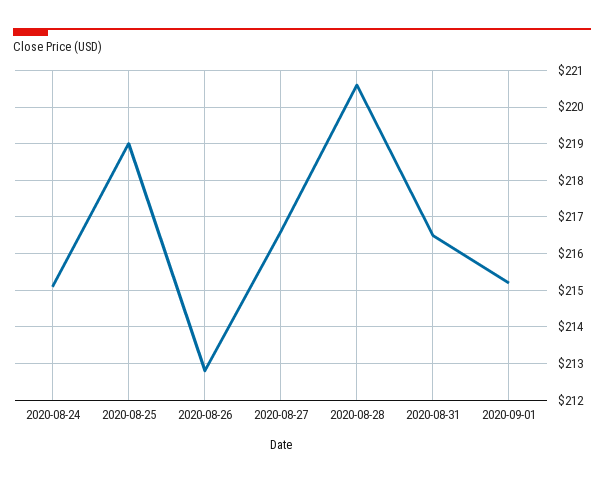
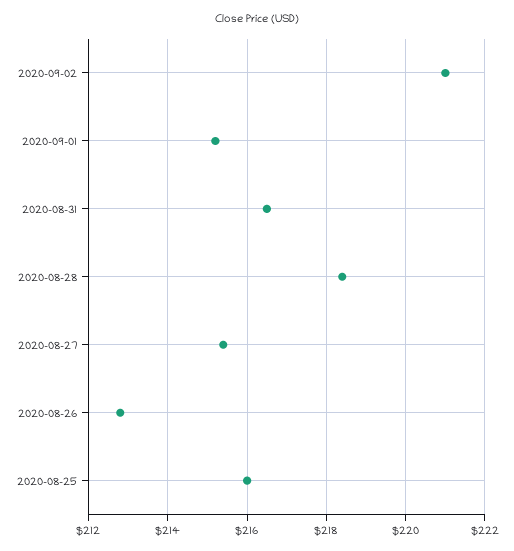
2020-08-24: 215 -> none
2020-08-25: 219 -> 216
2020-08-27: 216.5 -> 215.5
2020-08-28: 220.5 -> 218.5
2020-09-02: none -> 221

